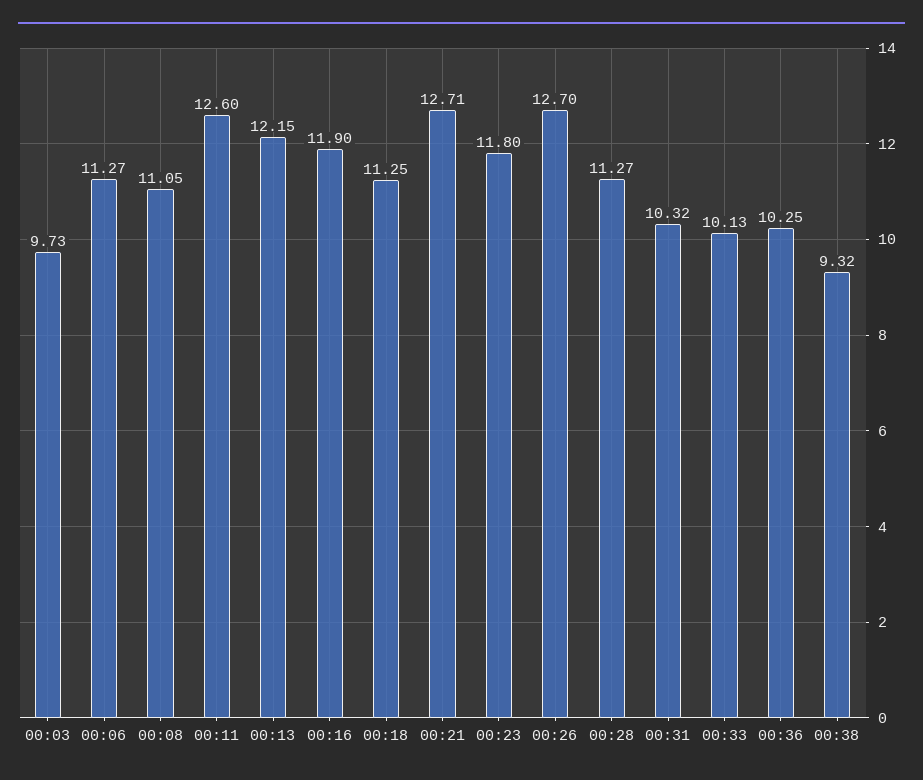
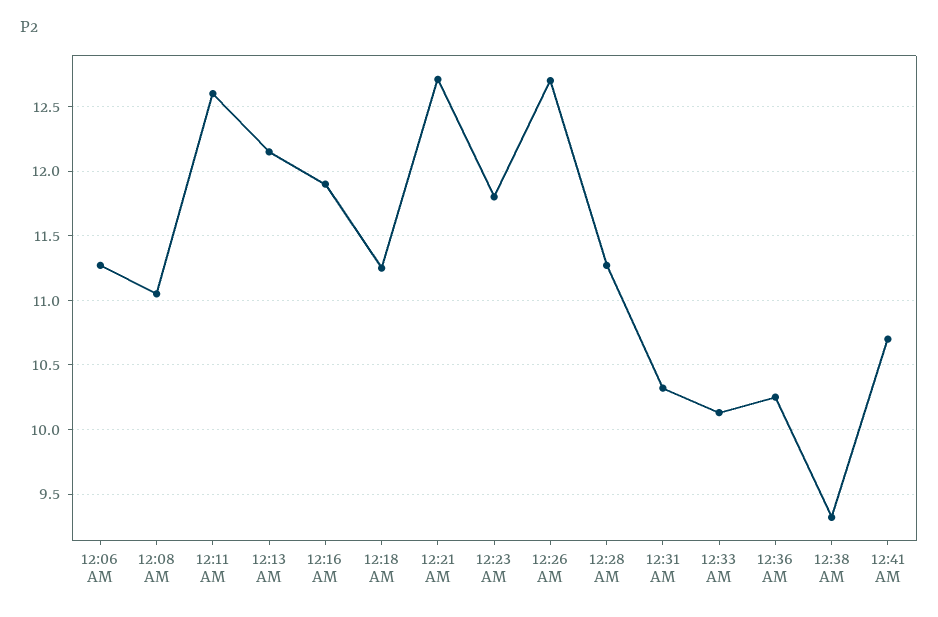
00:03: 9.73 -> none
12:41 AM: none -> 10.7

